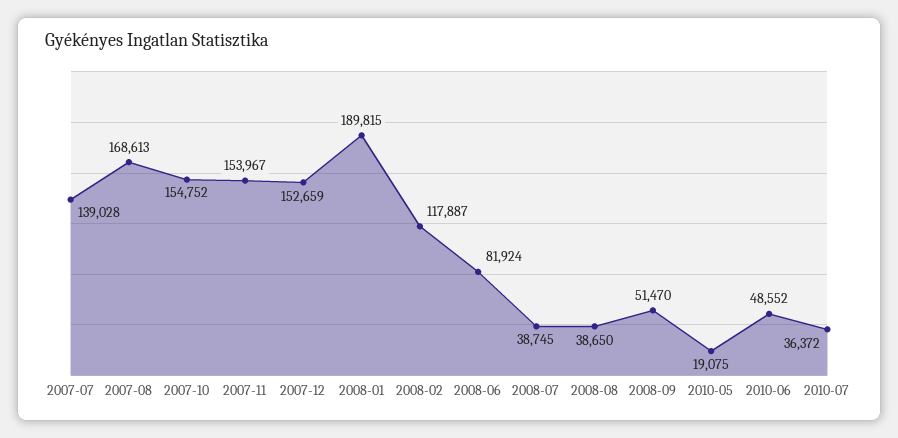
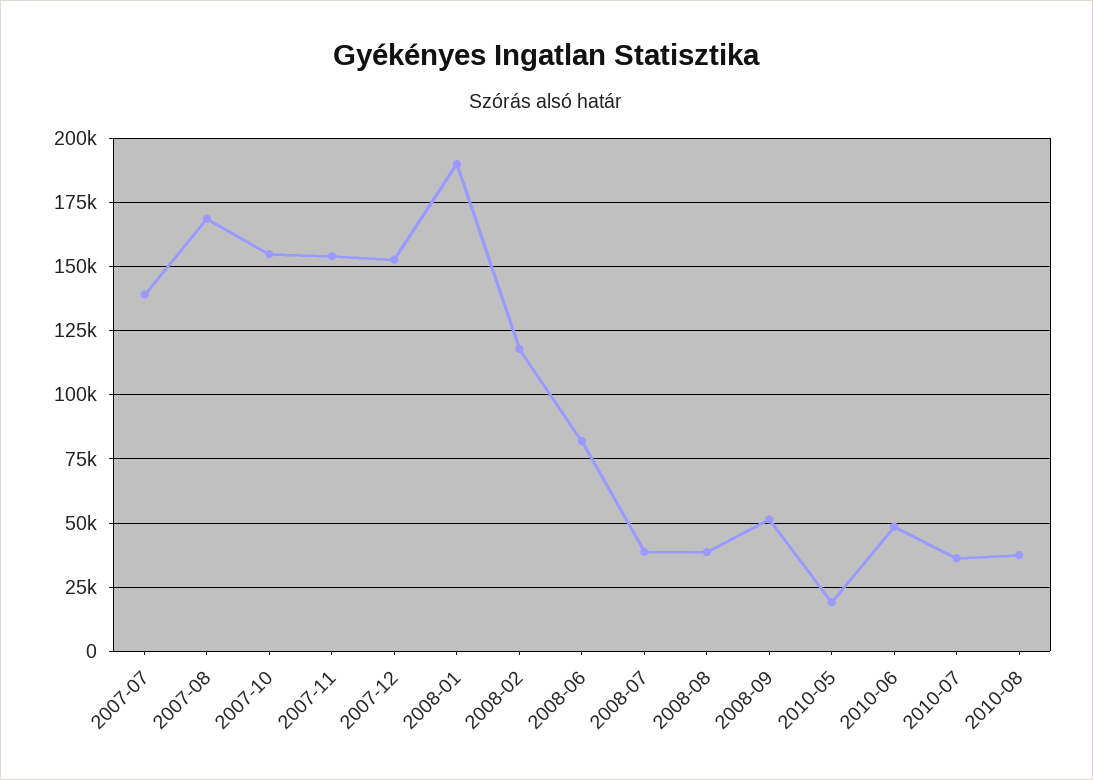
2010-08: none -> 37500

